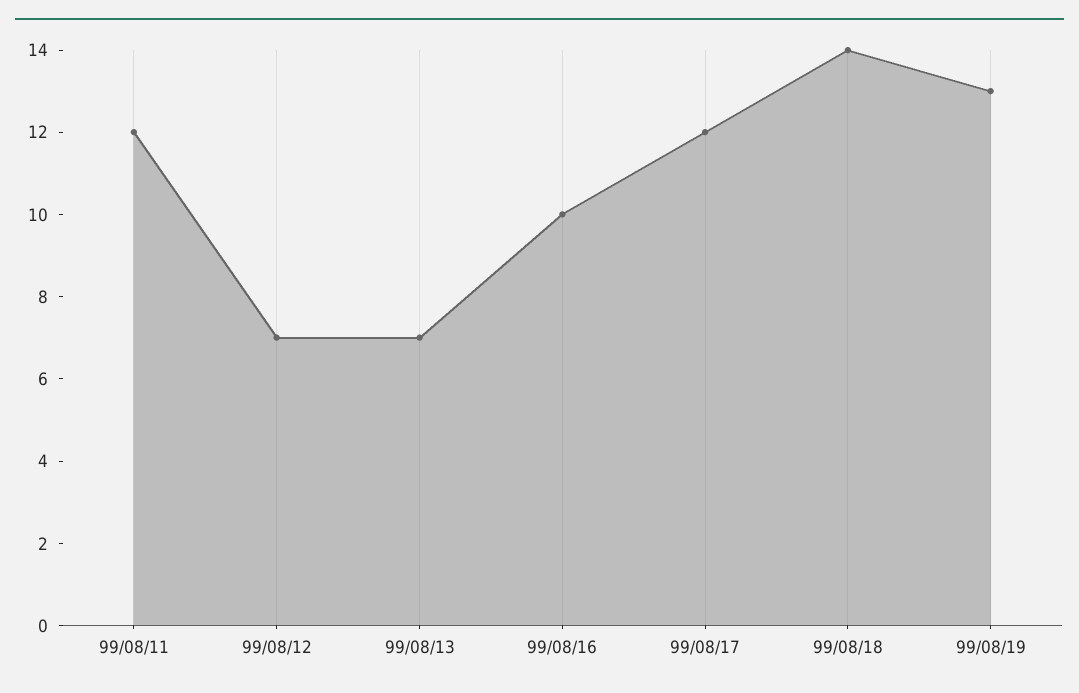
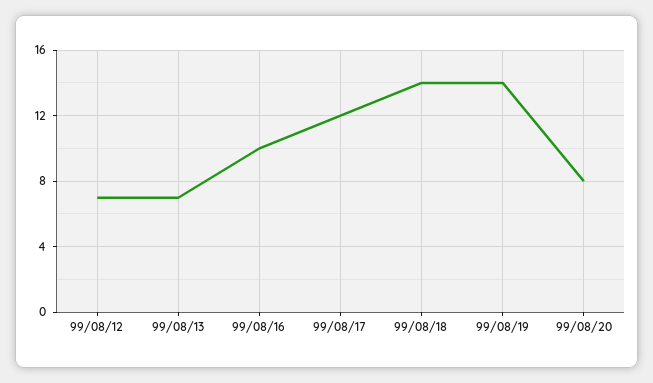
99/08/11: 12 -> none
99/08/19: 13 -> 14
99/08/20: none -> 8

